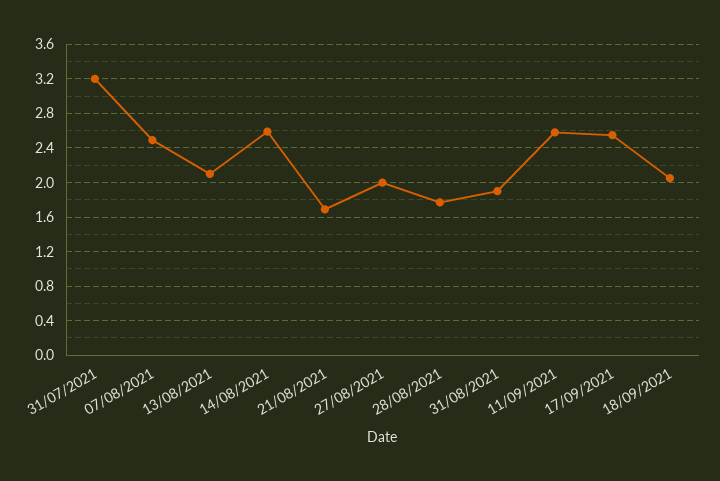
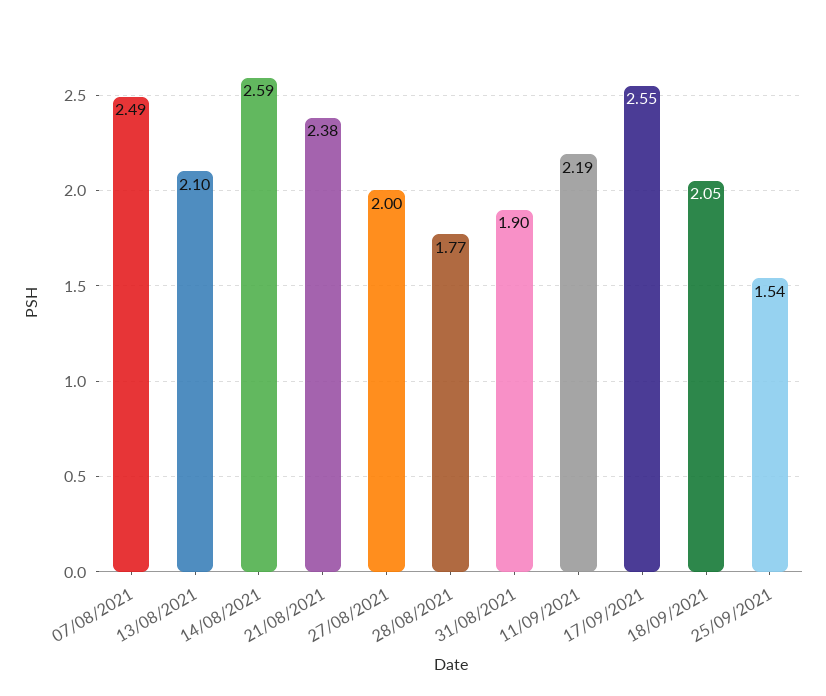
31/07/2021: 3.2 -> none
21/08/2021: 1.7 -> 2.38
11/09/2021: 2.6 -> 2.19
25/09/2021: none -> 1.54

